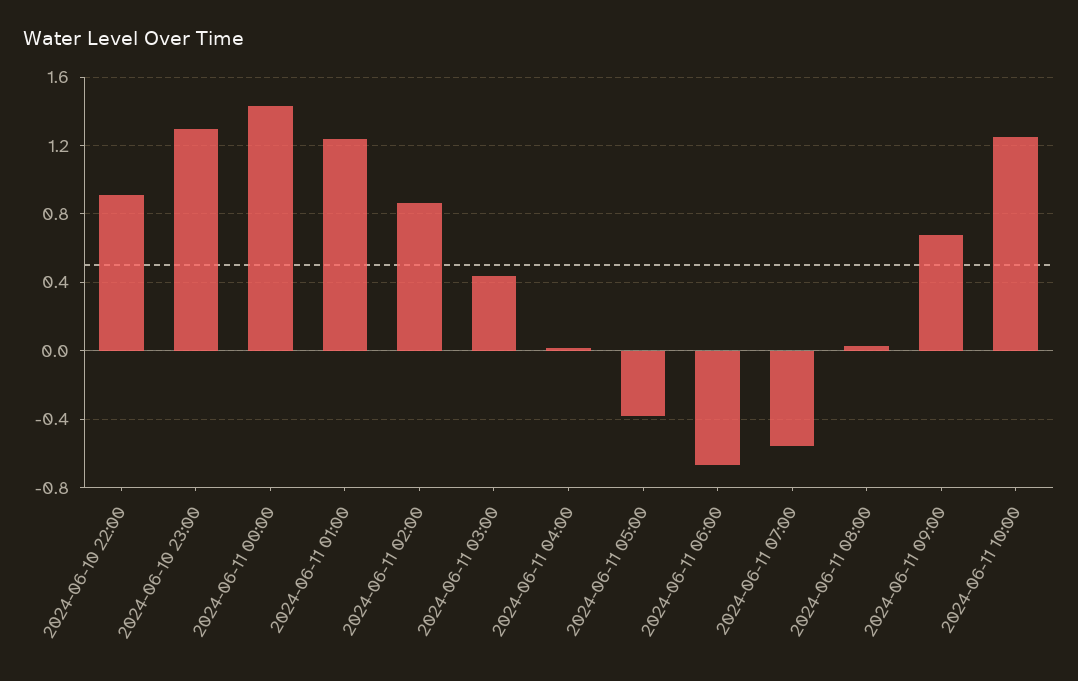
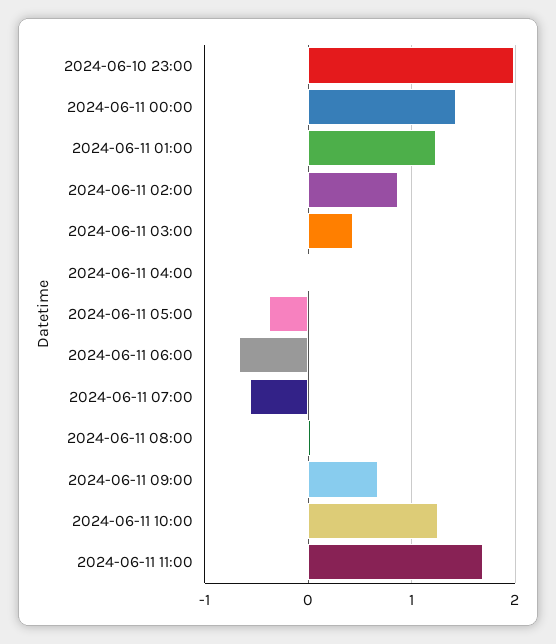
2024-06-10 22:00: 0.9 -> none
2024-06-10 23:00: 1.3 -> 2
2024-06-11 11:00: none -> 1.7

